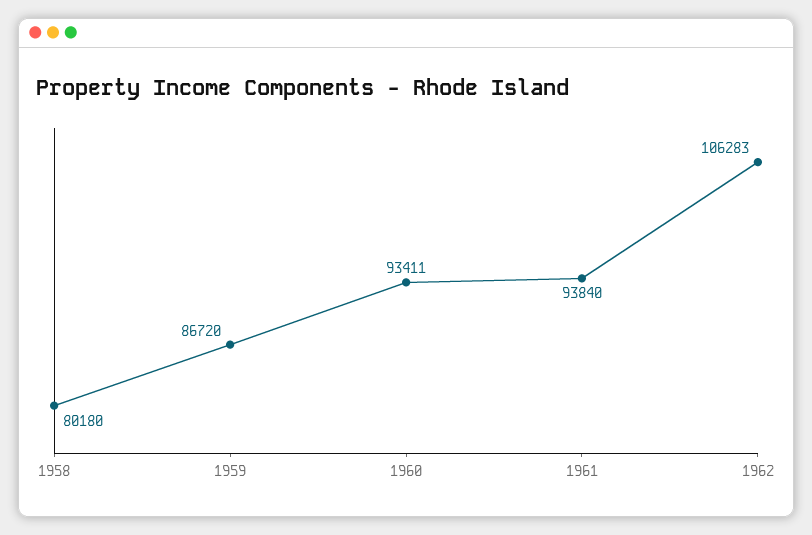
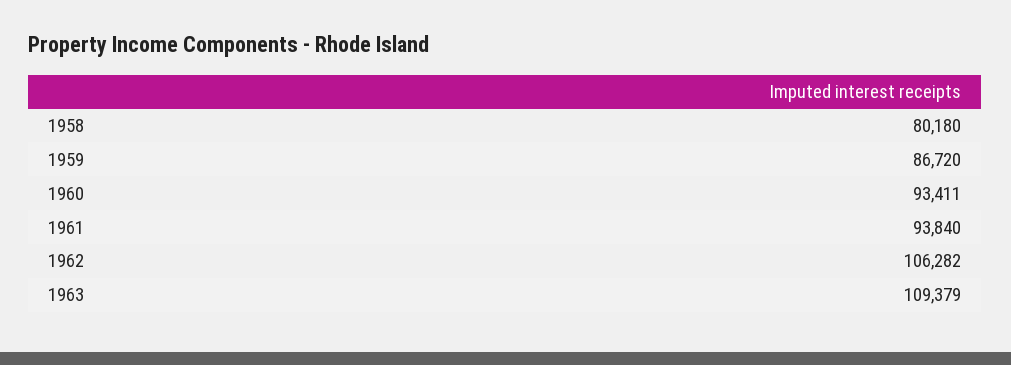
1962: 106283 -> 106282
1963: none -> 109379

